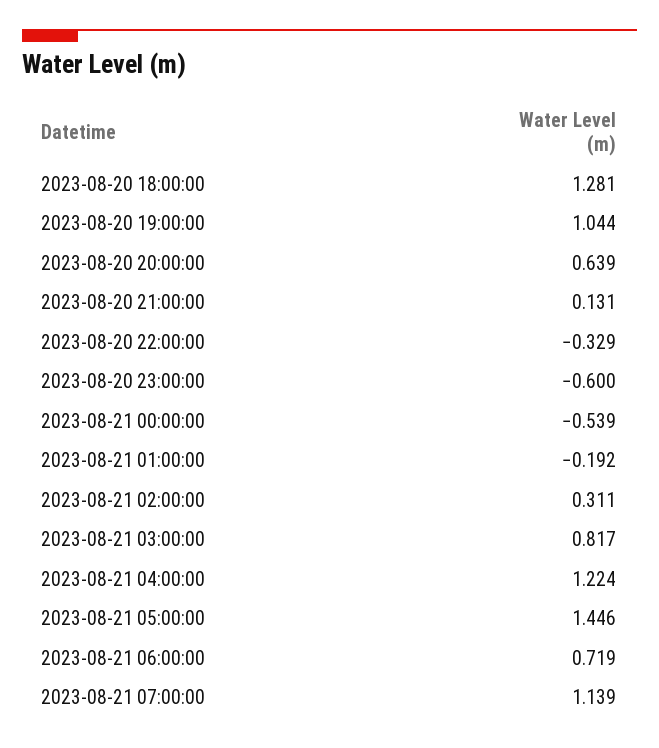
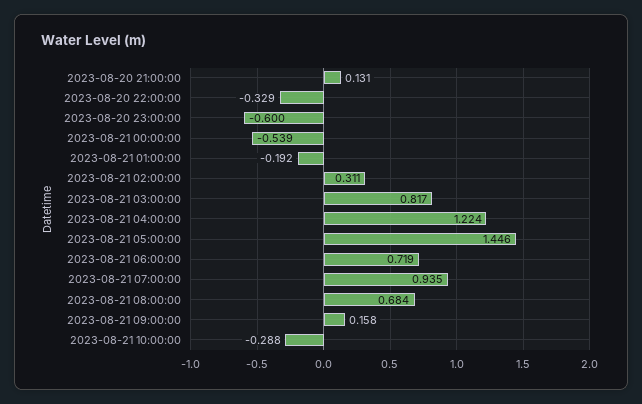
2023-08-20 18:00:00: 1.281 -> none
2023-08-20 19:00:00: 1.044 -> none
2023-08-20 20:00:00: 0.639 -> none
2023-08-21 07:00:00: 1.139 -> 0.935
2023-08-21 08:00:00: none -> 0.684
2023-08-21 09:00:00: none -> 0.158
2023-08-21 10:00:00: none -> -0.288

